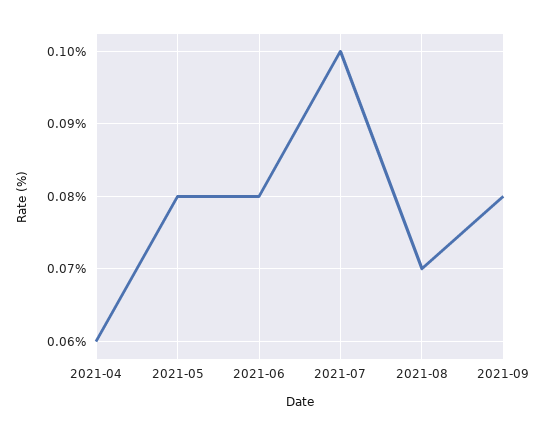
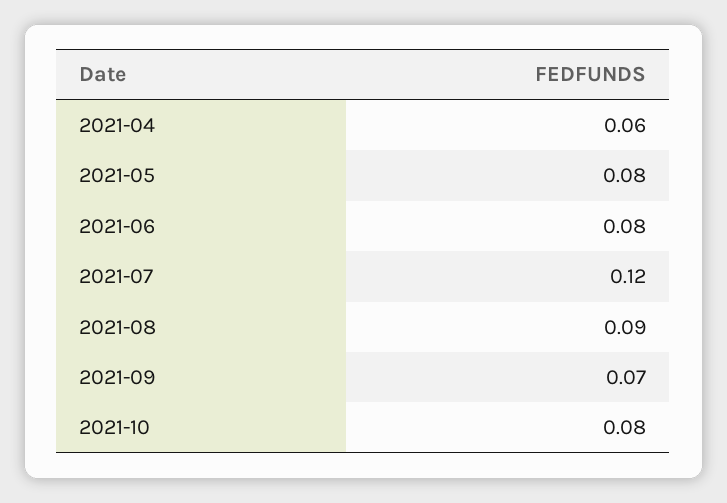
2021-07: 0.1 -> 0.12
2021-08: 0.07 -> 0.09
2021-09: 0.08 -> 0.07
2021-10: none -> 0.08

